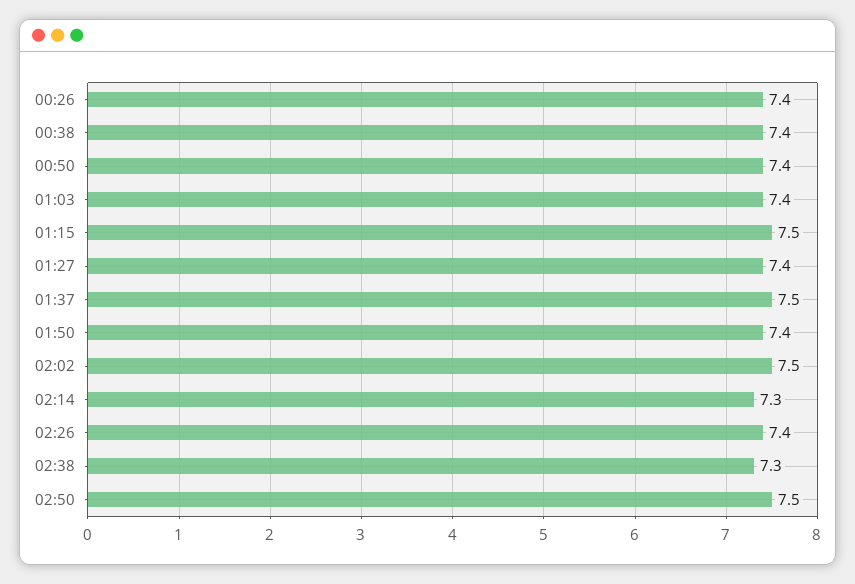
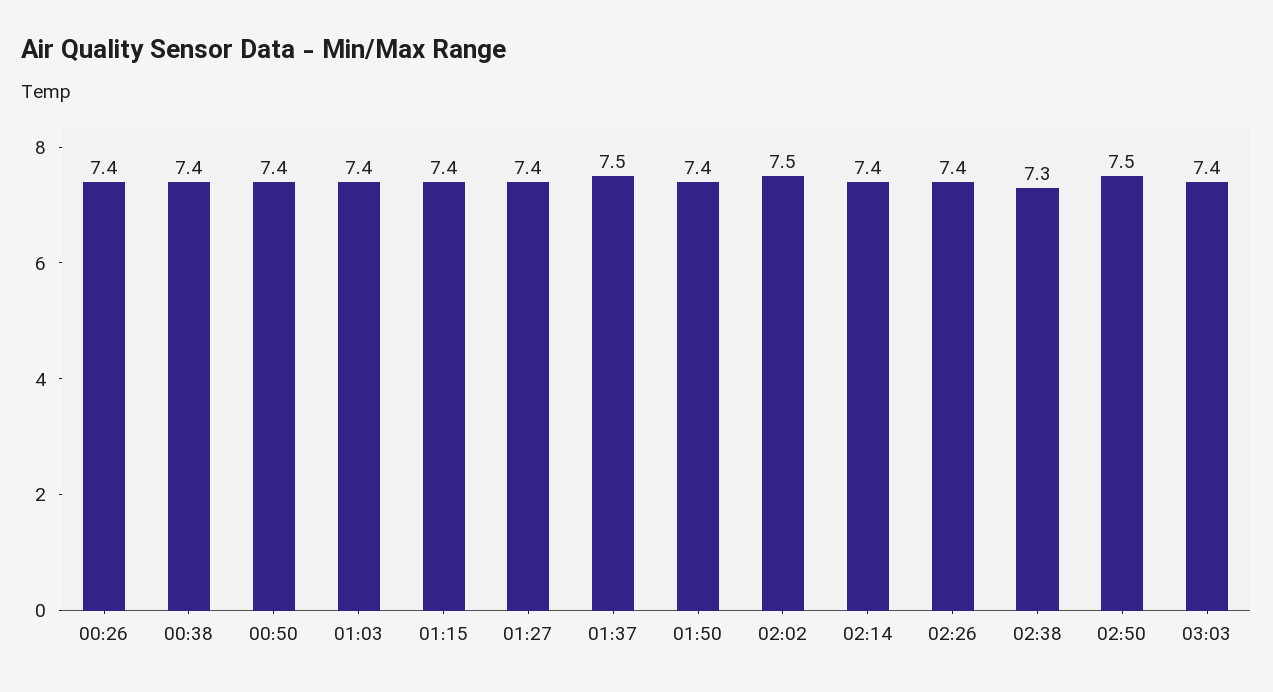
01:15: 7.5 -> 7.4
02:14: 7.3 -> 7.4
03:03: none -> 7.4

